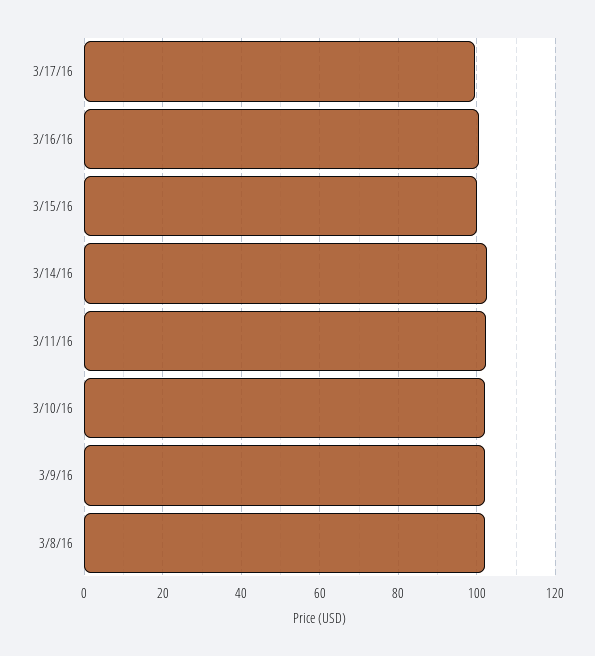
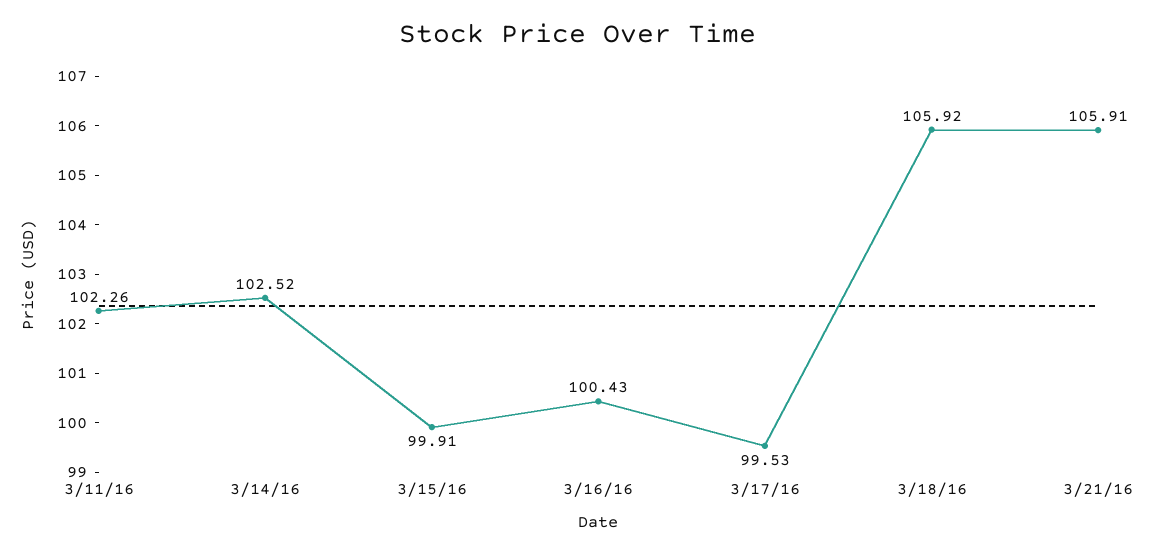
3/10/16: 102 -> none
3/9/16: 102 -> none
3/8/16: 102 -> none
3/18/16: none -> 105.92
3/21/16: none -> 105.91

